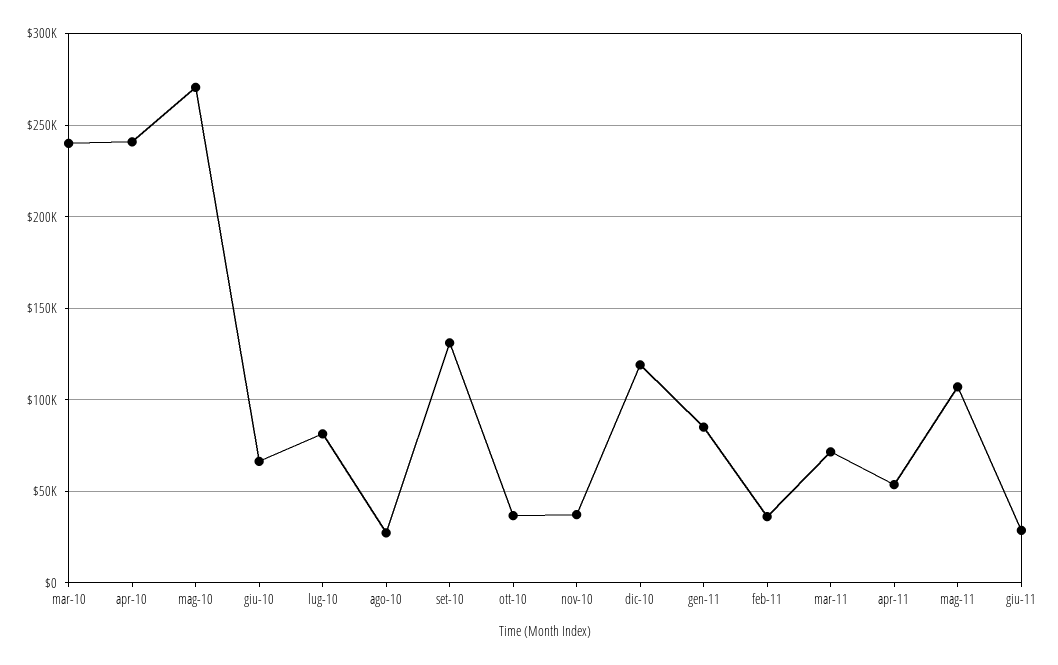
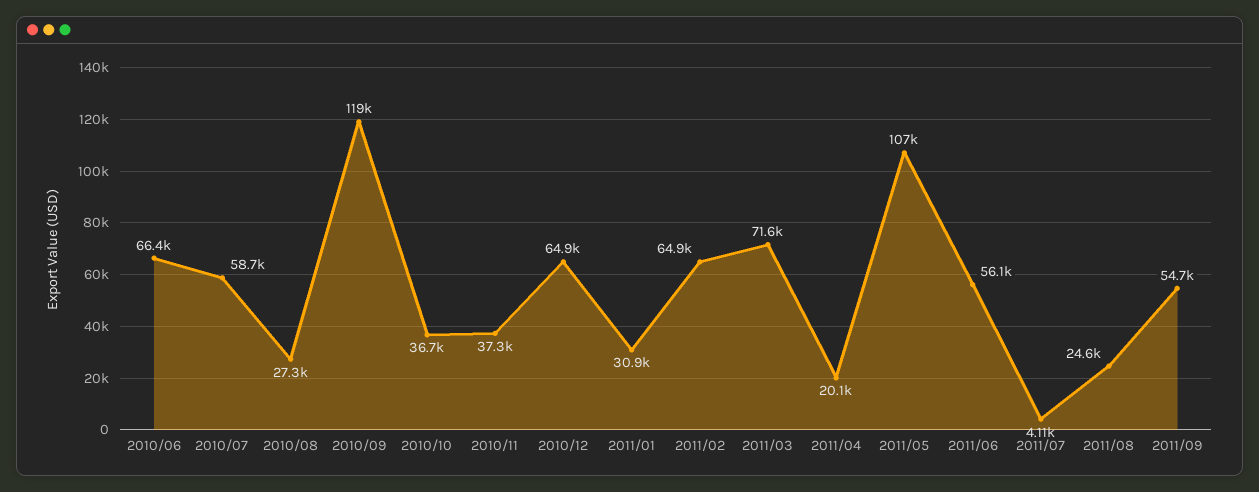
mar-10: 240000 -> none
apr-10: 240000 -> none
mag-10: 270000 -> none
lug-10: 80000 -> 58700
set-10: 130000 -> 119000
dic-10: 120000 -> 64900
gen-11: 85000 -> 30900
feb-11: 35000 -> 64900
apr-11: 55000 -> 20100
giu-11: 30000 -> 56100
2011/07: none -> 4110
2011/08: none -> 24600
2011/09: none -> 54700

